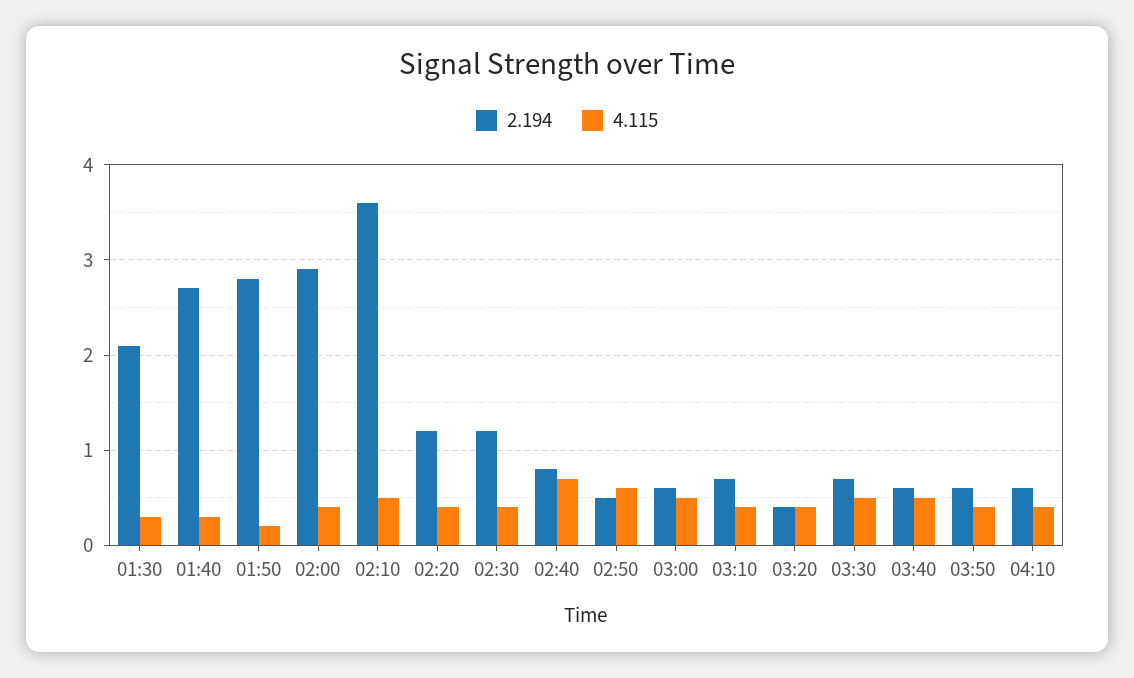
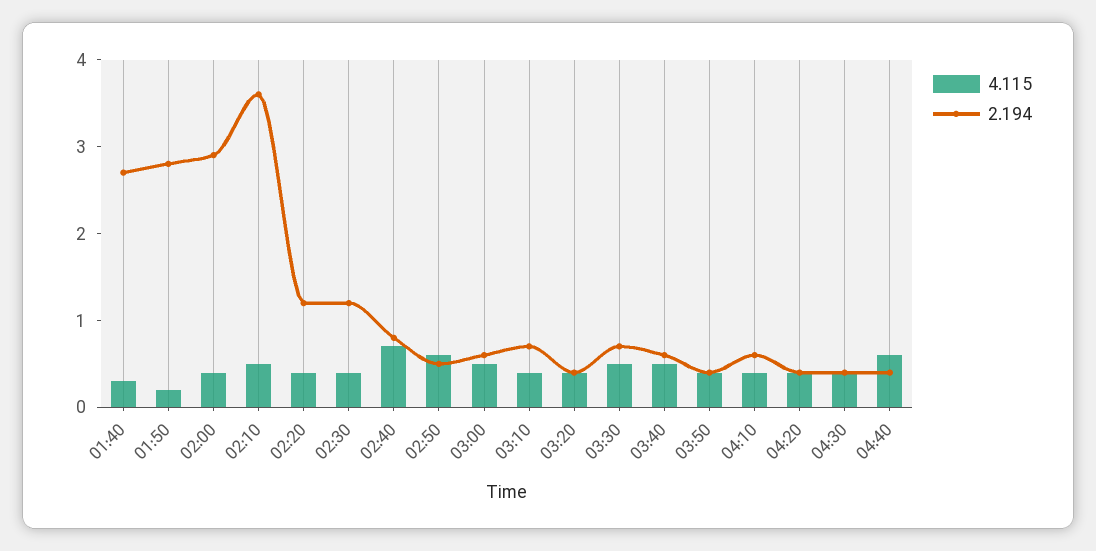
2.194, 01:30: 2.1 -> none
4.115, 01:30: 0.3 -> none
2.194, 03:50: 0.6 -> 0.4
4.115, 04:20: none -> 0.4
2.194, 04:20: none -> 0.4
4.115, 04:30: none -> 0.4
2.194, 04:30: none -> 0.4
4.115, 04:40: none -> 0.6
2.194, 04:40: none -> 0.4

